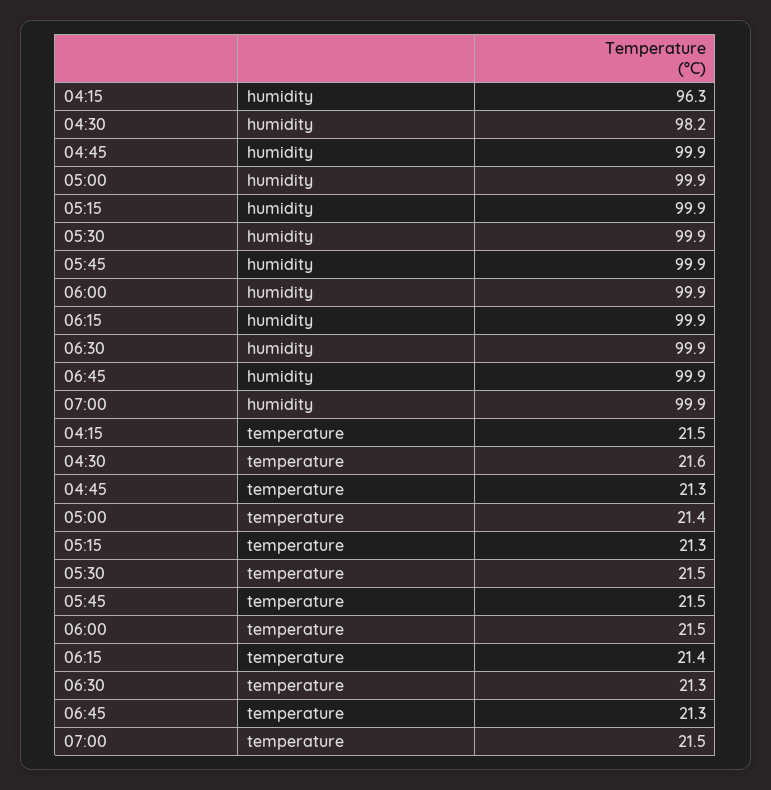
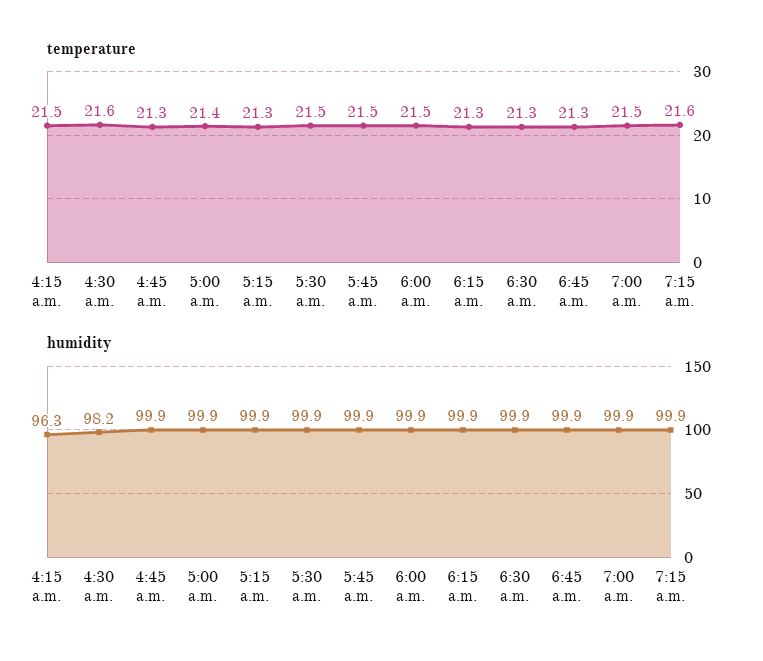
temperature, 06:15: 21.4 -> 21.3
temperature, 7:15 a.m.: none -> 21.6
humidity, 7:15 a.m.: none -> 99.9

